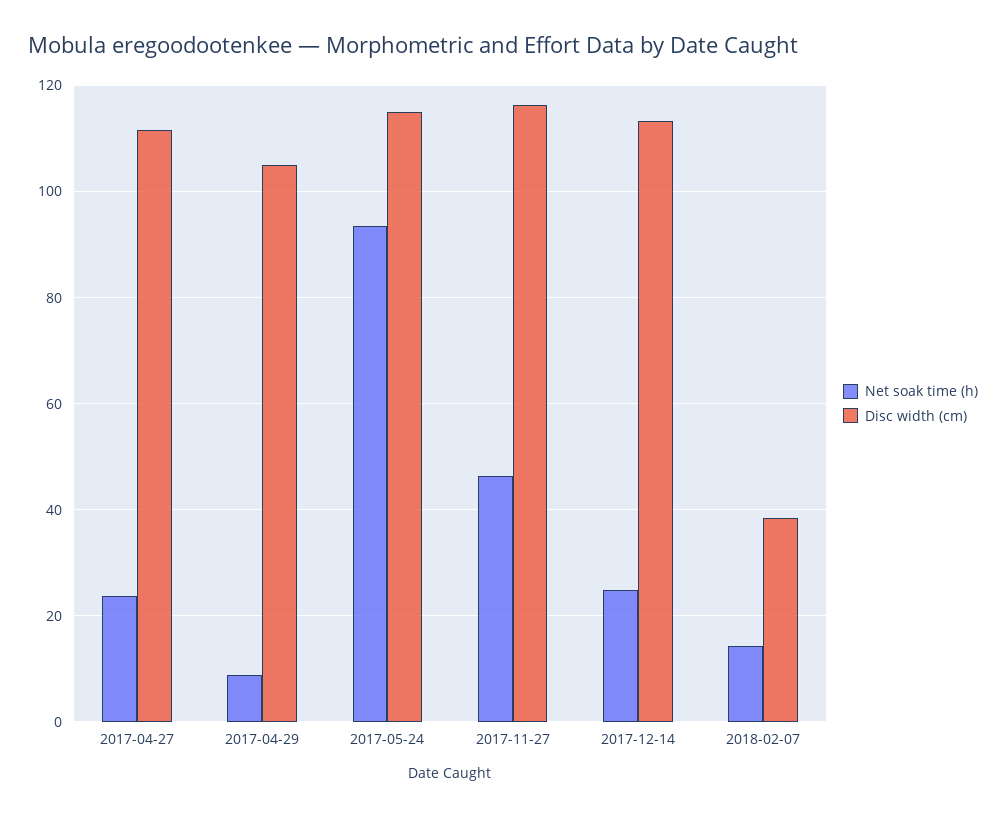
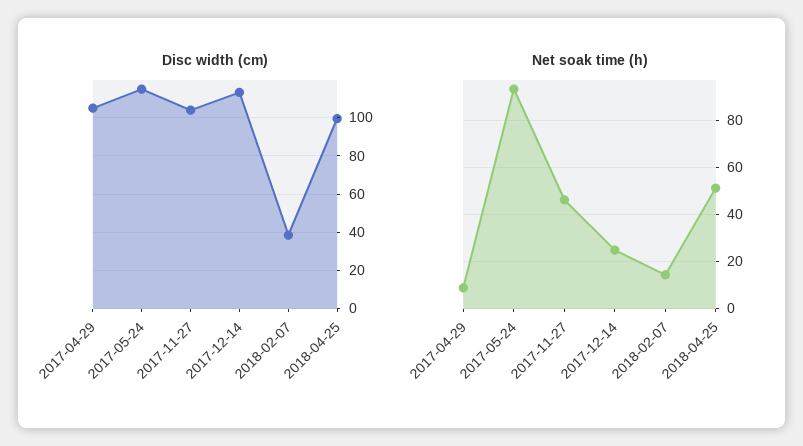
Net soak time (h), 2017-04-27: 24 -> none
Disc width (cm), 2017-04-27: 112 -> none
Disc width (cm), 2017-11-27: 116 -> 105
Disc width (cm), 2018-04-25: none -> 100
Net soak time (h), 2018-04-25: none -> 50

